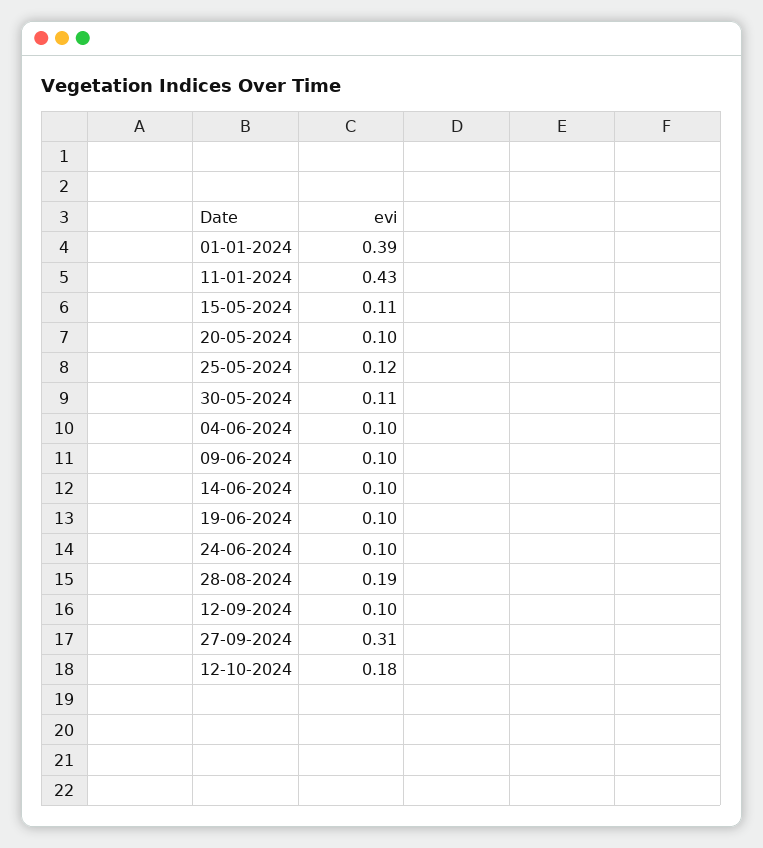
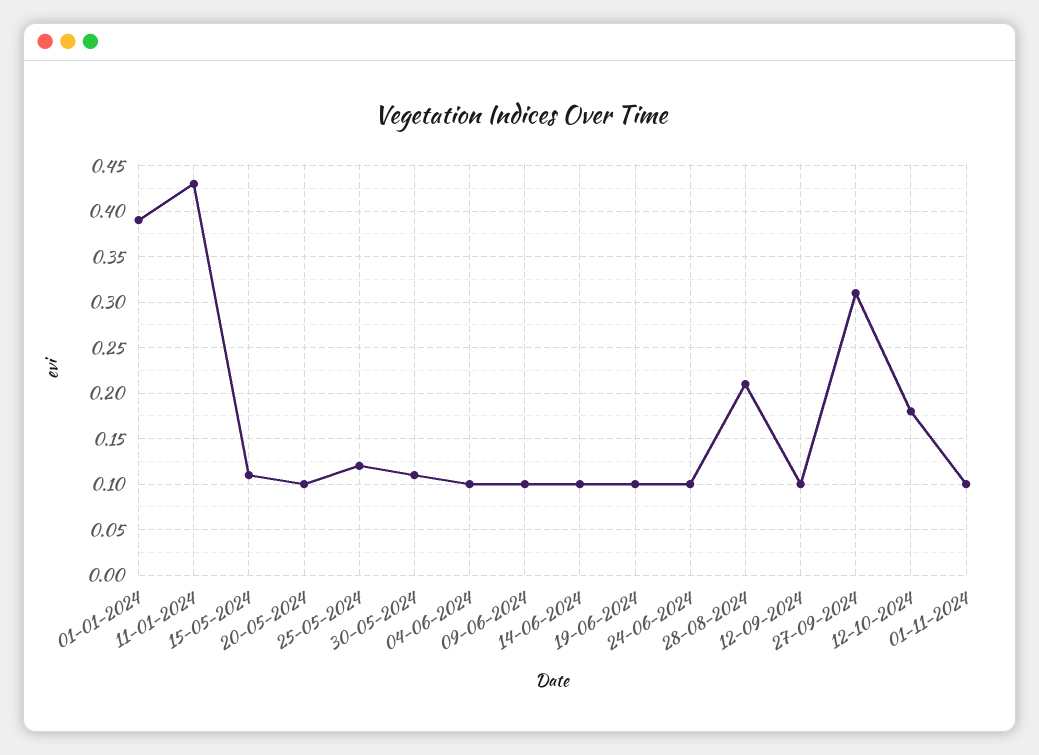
28-08-2024: 0.19 -> 0.21
01-11-2024: none -> 0.1

